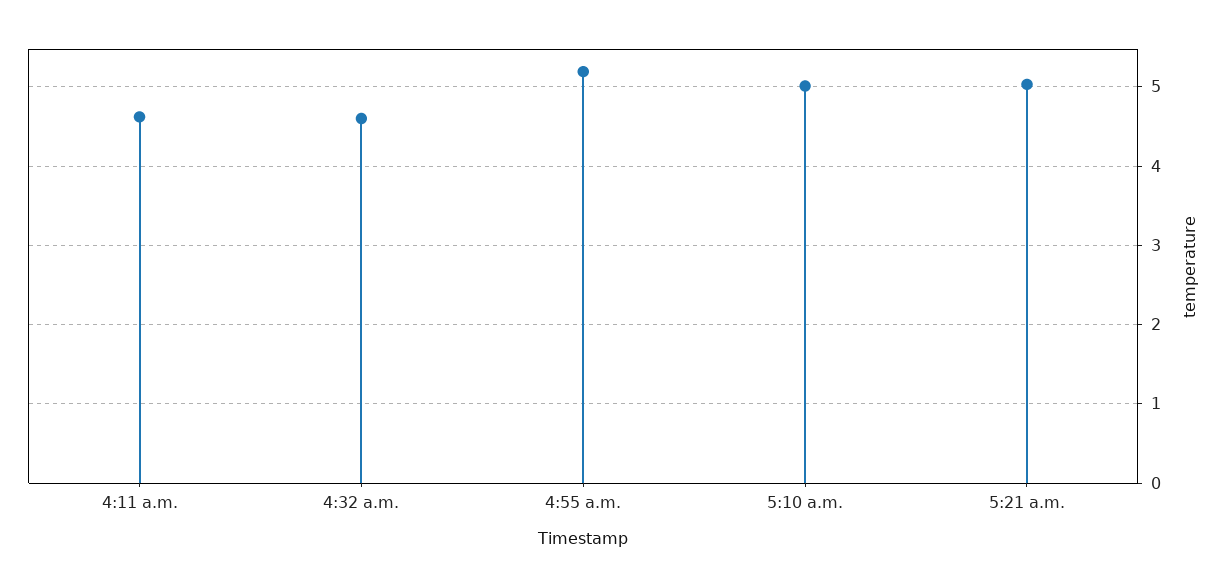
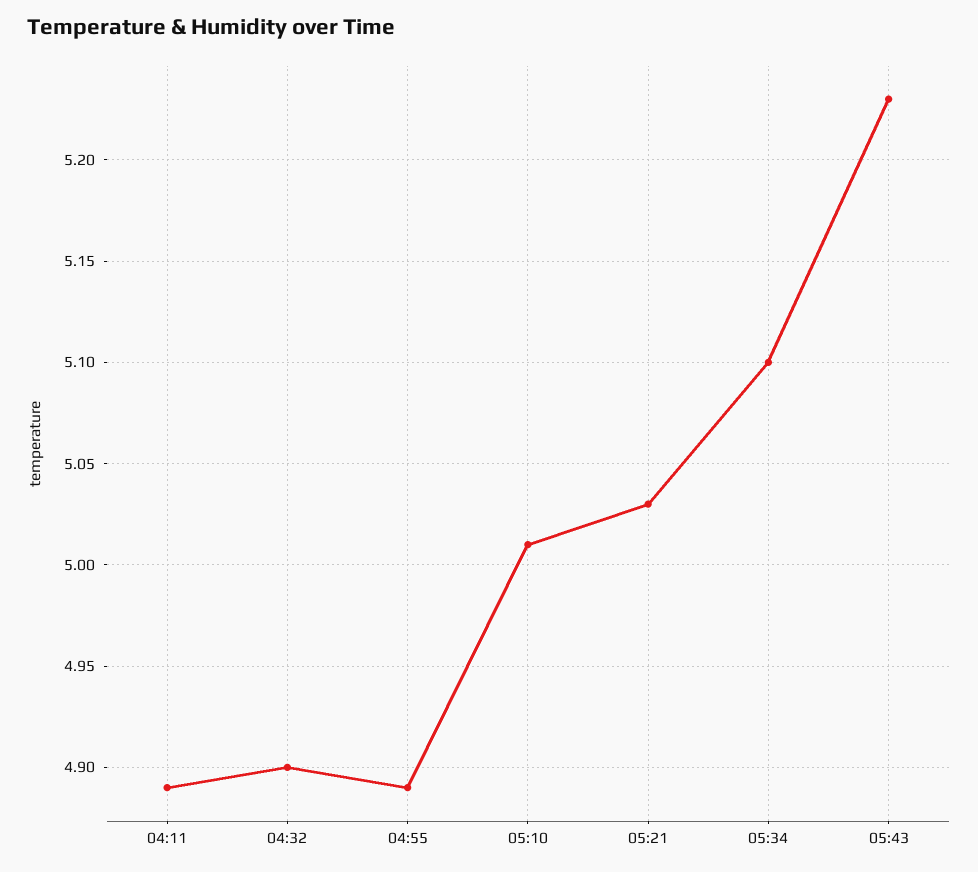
4:11 a.m.: 4.6 -> 4.89
4:32 a.m.: 4.6 -> 4.9
4:55 a.m.: 5.2 -> 4.89
05:34: none -> 5.1
05:43: none -> 5.23

